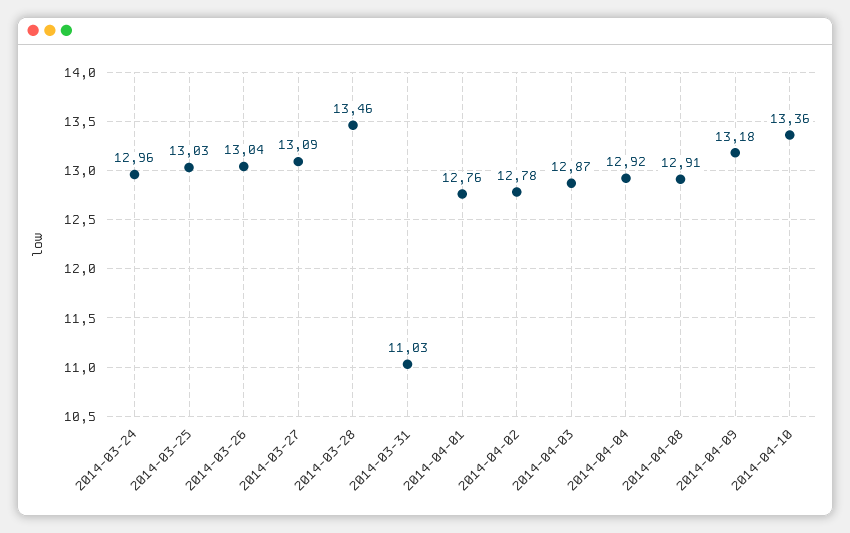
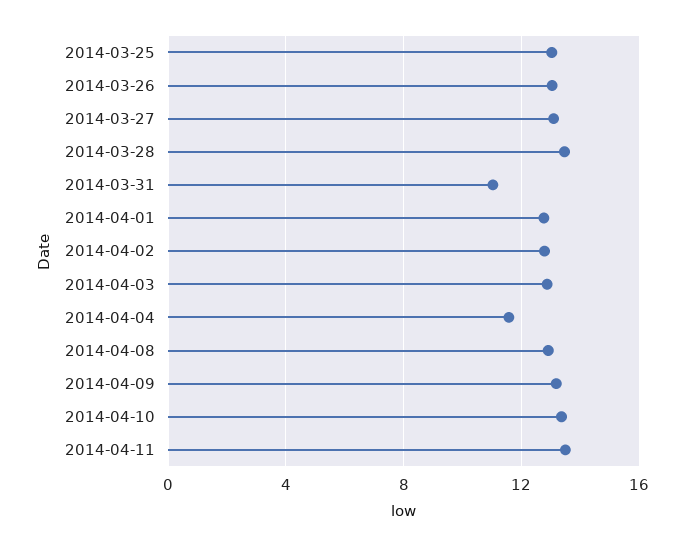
2014-03-24: 12.96 -> none
2014-04-04: 12.92 -> 11.5
2014-04-11: none -> 13.5

